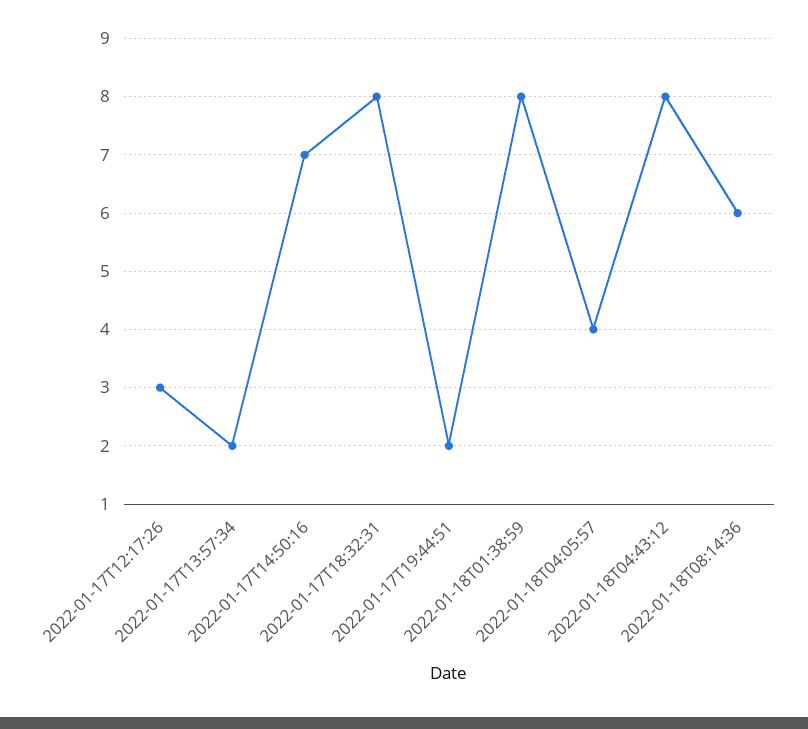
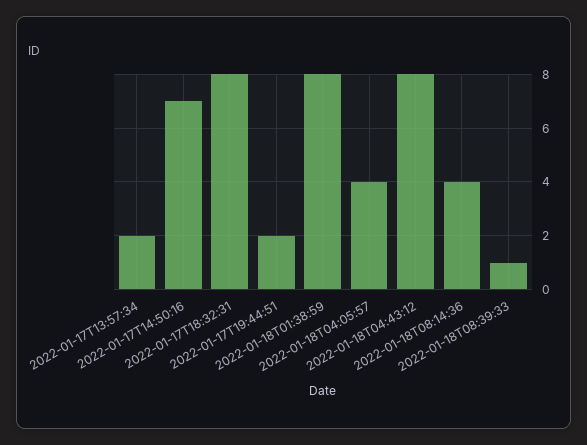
2022-01-17T12:17:26: 3 -> none
2022-01-18T08:14:36: 6 -> 4
2022-01-18T08:39:33: none -> 1

